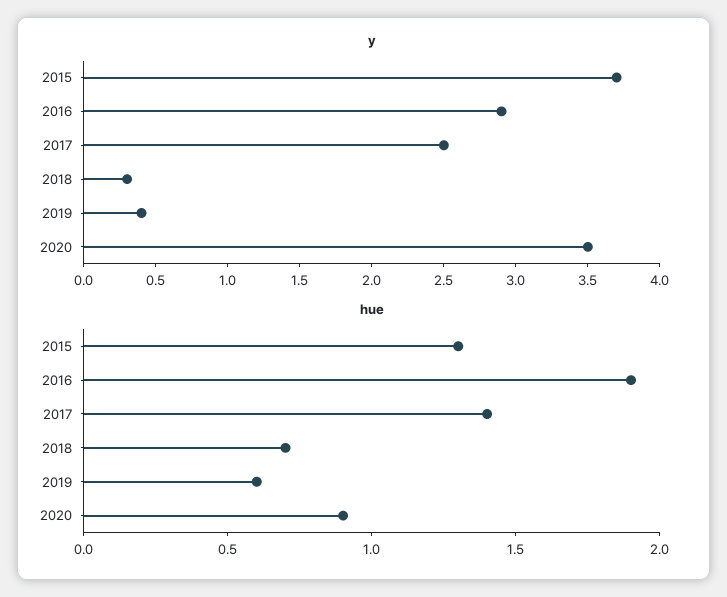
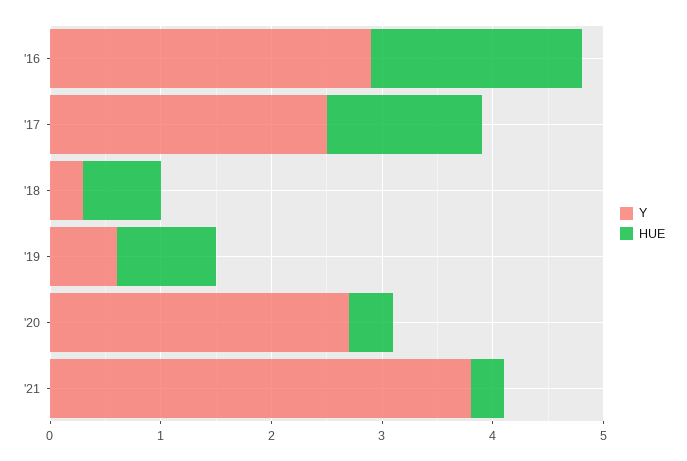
y, 2015: 3.7 -> none
y, 2019: 0.4 -> 0.6
y, 2020: 3.5 -> 2.7
hue, 2015: 1.3 -> none
hue, 2019: 0.6 -> 0.9
hue, 2020: 0.9 -> 0.4
y, '21: none -> 3.8
hue, '21: none -> 0.3

